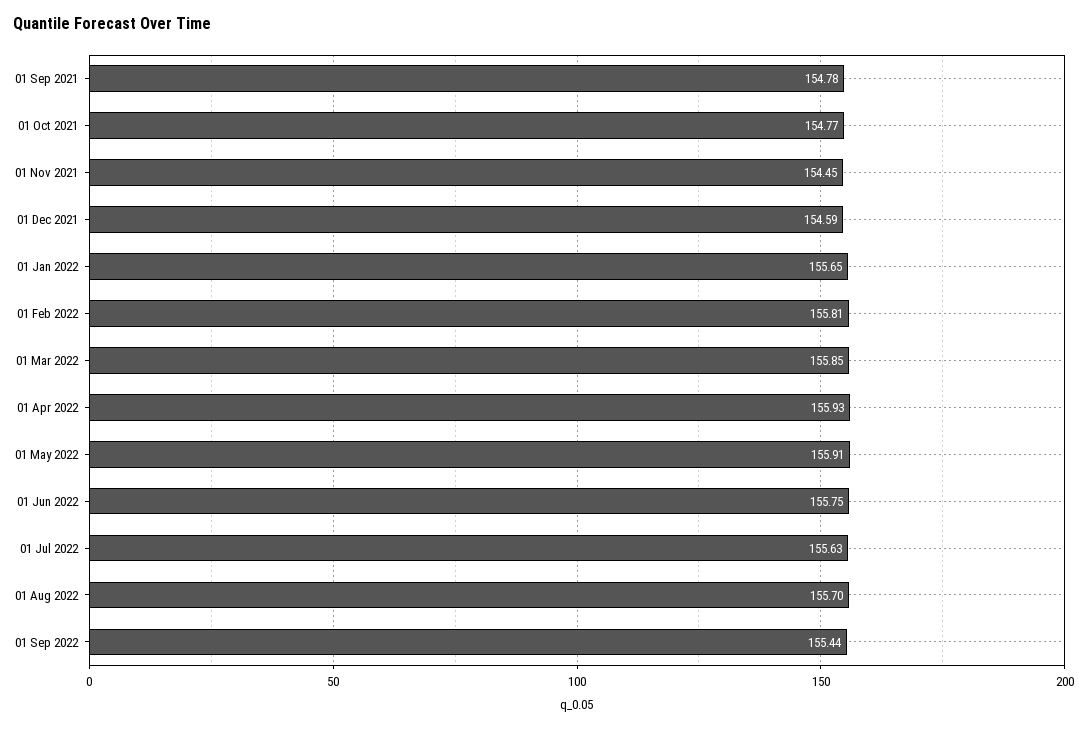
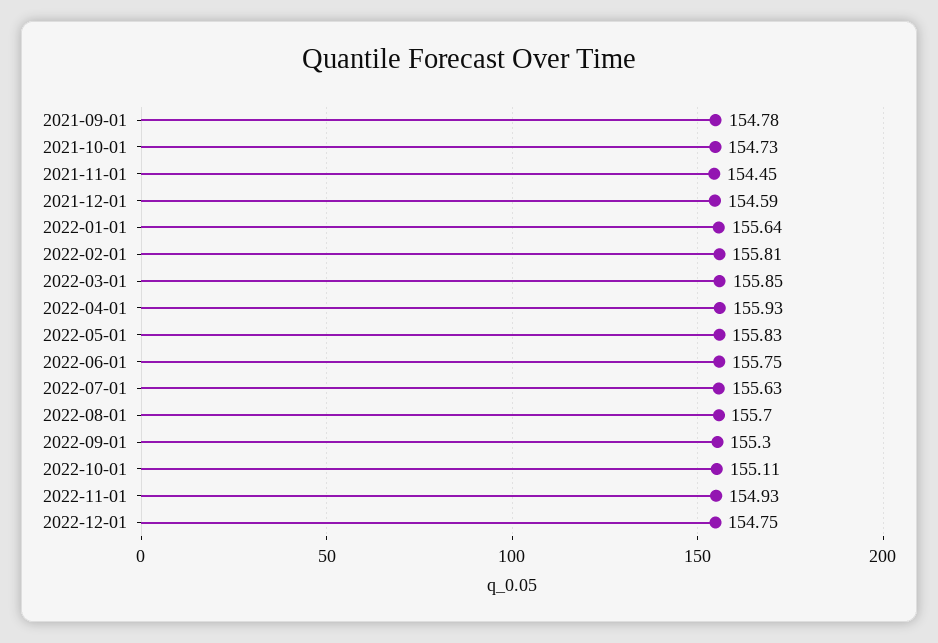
01 Oct 2021: 154.77 -> 154.73
01 Jan 2022: 155.65 -> 155.64
01 May 2022: 155.91 -> 155.83
01 Sep 2022: 155.44 -> 155.3
2022-10-01: none -> 155.11
2022-11-01: none -> 154.93
2022-12-01: none -> 154.75

